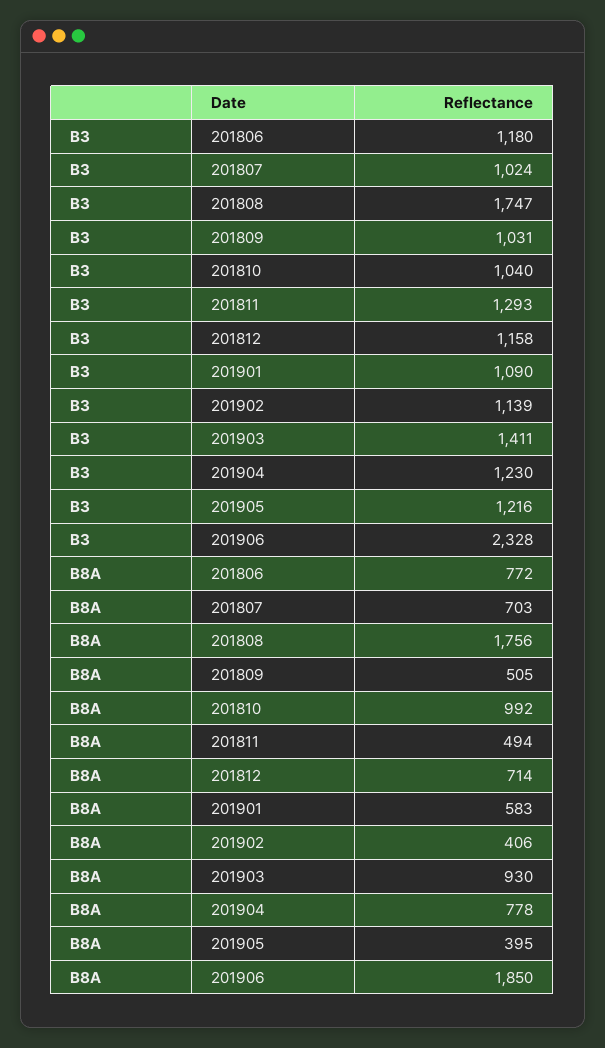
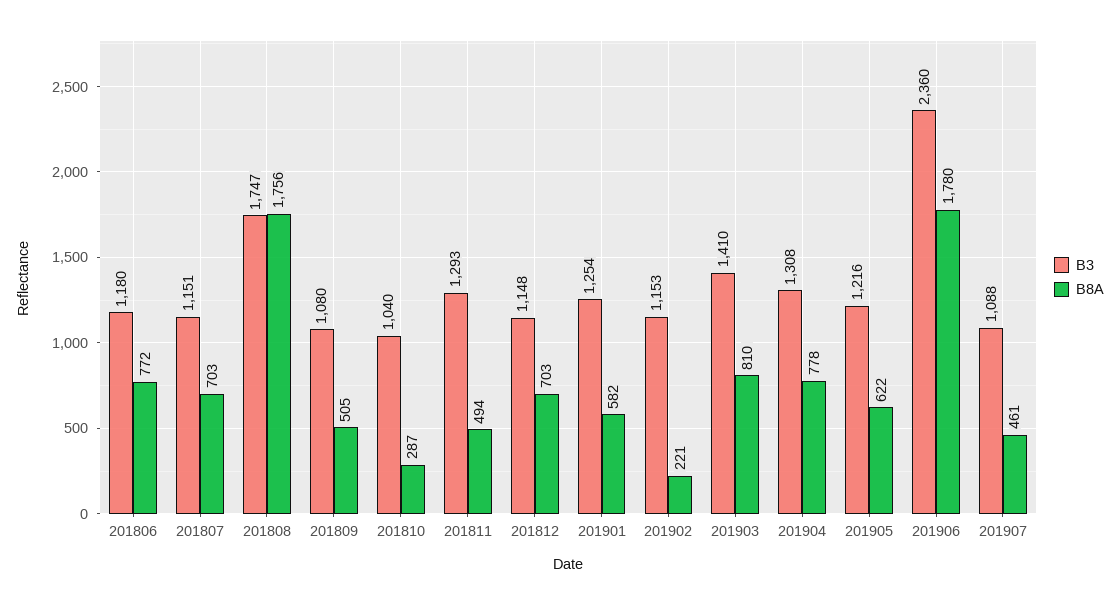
B3, 201807: 1024 -> 1151
B3, 201809: 1031 -> 1080
B3, 201812: 1158 -> 1148
B3, 201901: 1090 -> 1254
B3, 201902: 1139 -> 1153
B3, 201903: 1411 -> 1410
B3, 201904: 1230 -> 1308
B3, 201906: 2328 -> 2360
B8A, 201810: 992 -> 287
B8A, 201812: 714 -> 703
B8A, 201901: 583 -> 582
B8A, 201902: 406 -> 221
B8A, 201903: 930 -> 810
B8A, 201905: 395 -> 622
B8A, 201906: 1850 -> 1780
B3, 201907: none -> 1088
B8A, 201907: none -> 461

